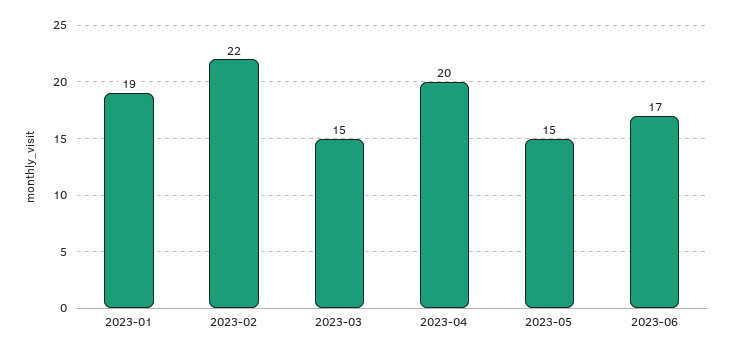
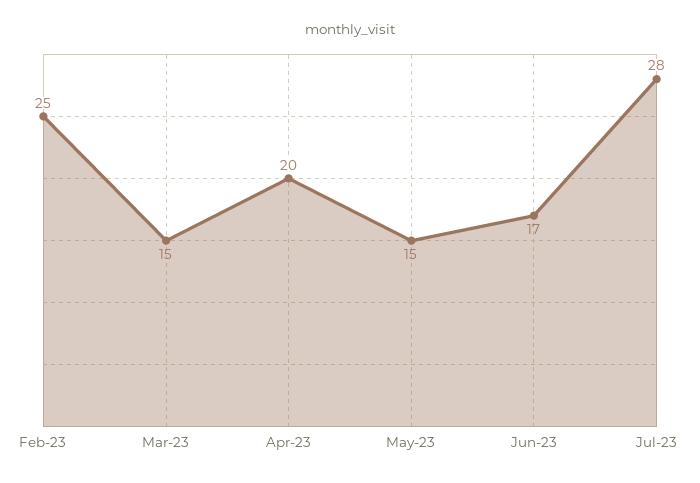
2023-01: 19 -> none
2023-02: 22 -> 25
Jul-23: none -> 28

